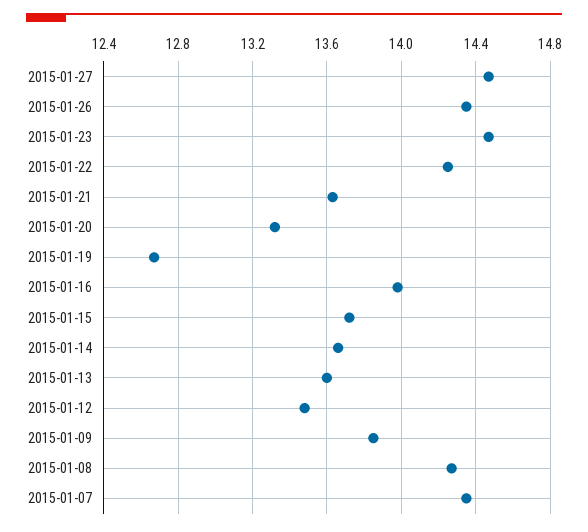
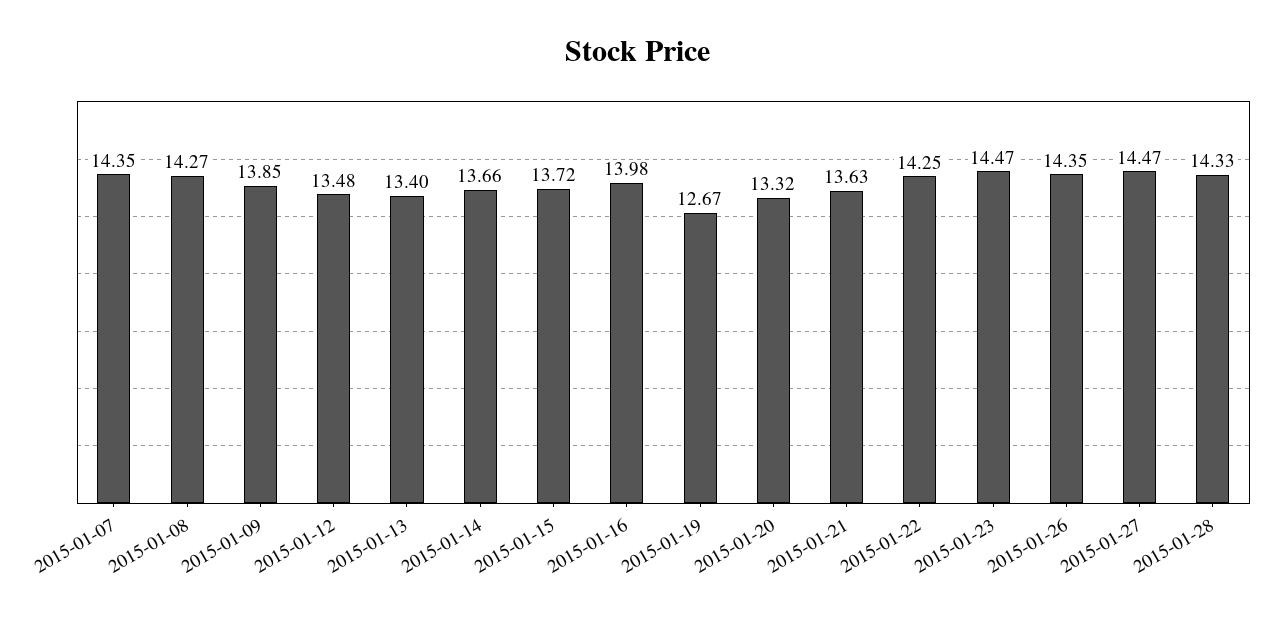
2015-01-13: 13.6 -> 13.4
2015-01-28: none -> 14.33

